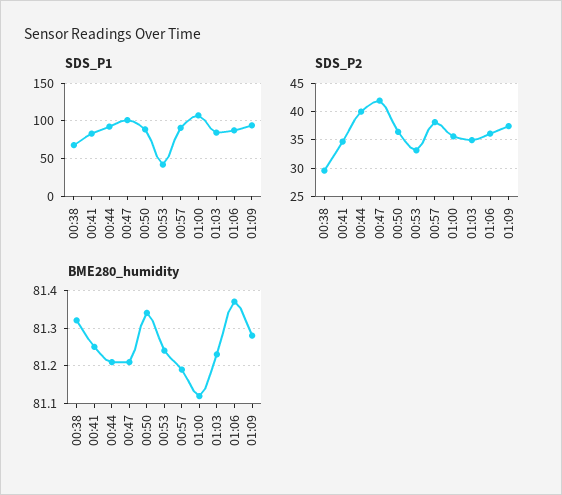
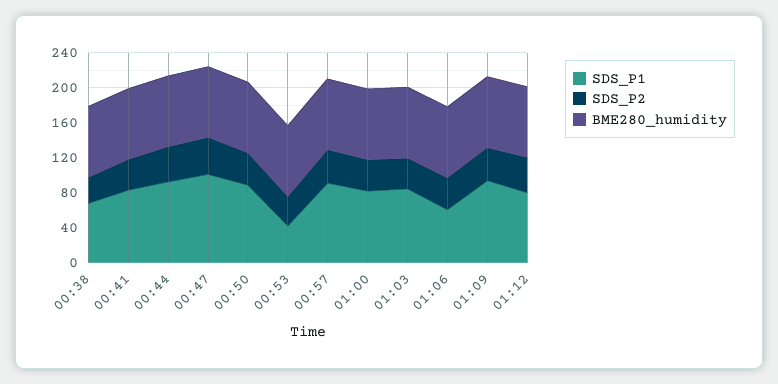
SDS_P1, 01:00: 110 -> 80
SDS_P1, 01:06: 90 -> 60
SDS_P1, 01:12: none -> 80
SDS_P2, 01:12: none -> 40
BME280_humidity, 01:12: none -> 80

